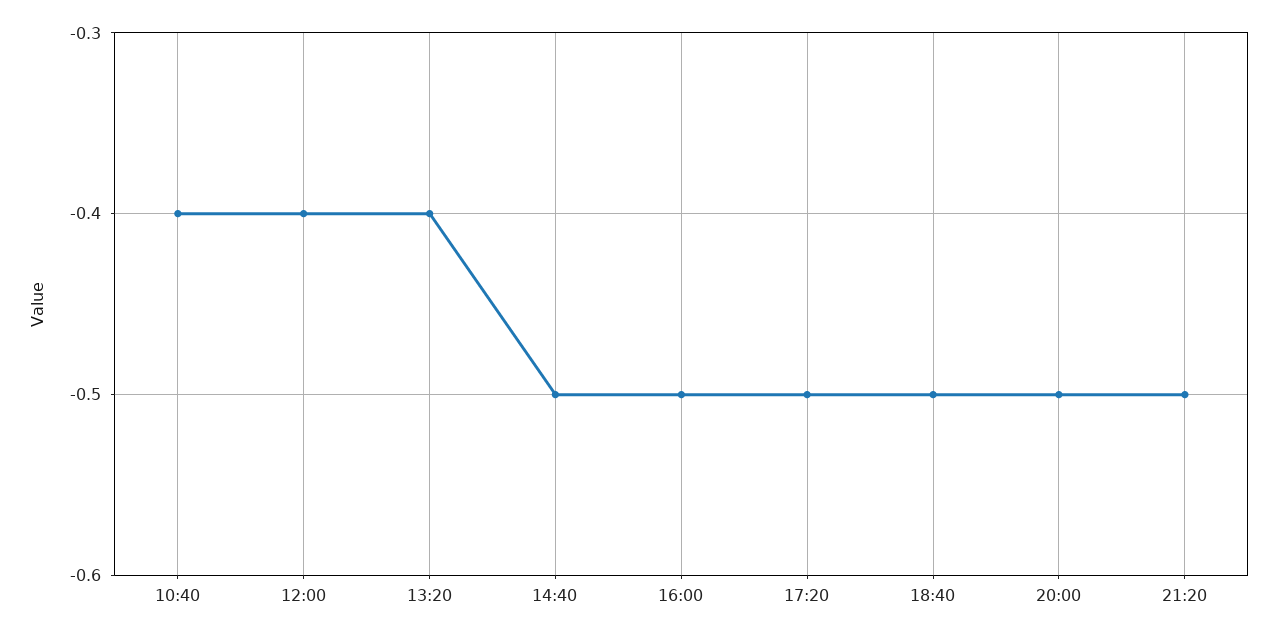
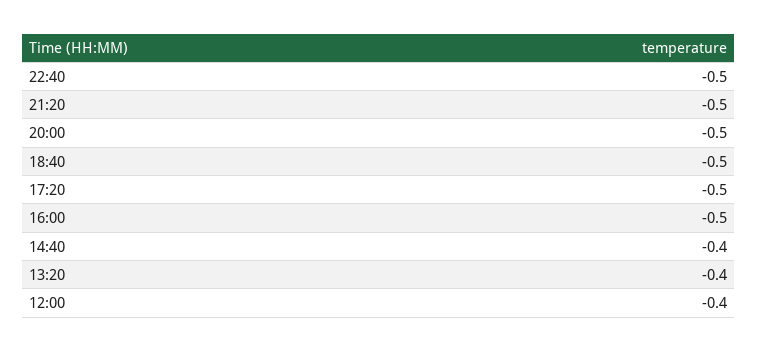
10:40: -0.4 -> none
14:40: -0.5 -> -0.4
22:40: none -> -0.5

